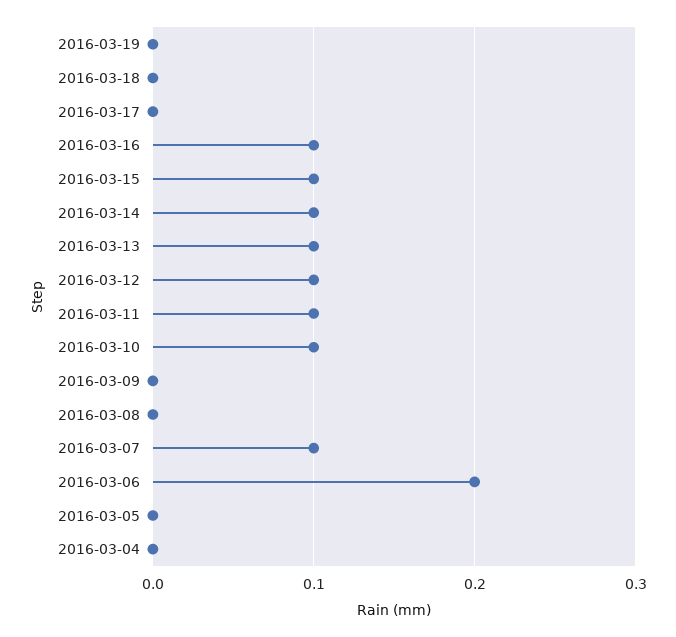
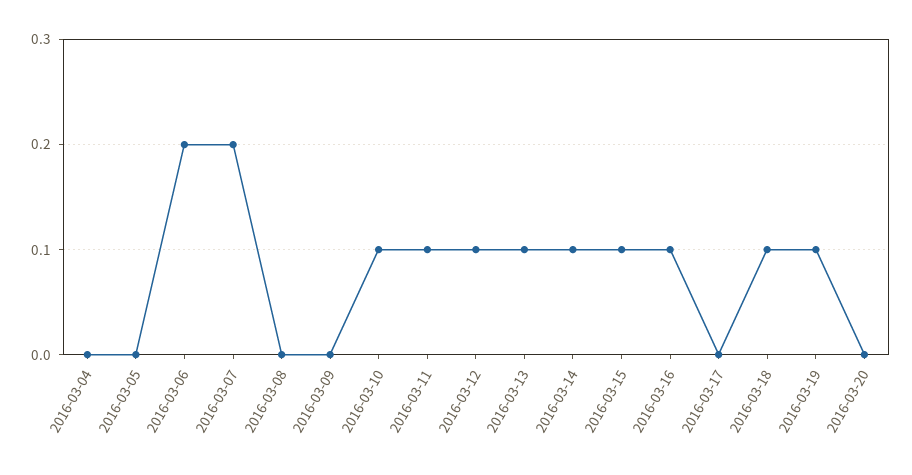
2016-03-19: 0 -> 0.1
2016-03-18: 0 -> 0.1
2016-03-07: 0.1 -> 0.2
2016-03-20: none -> 0

